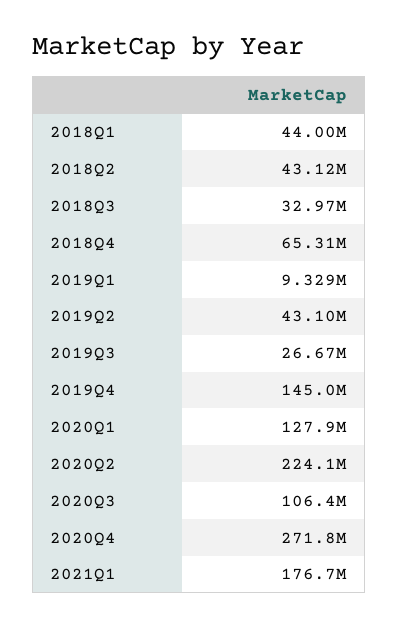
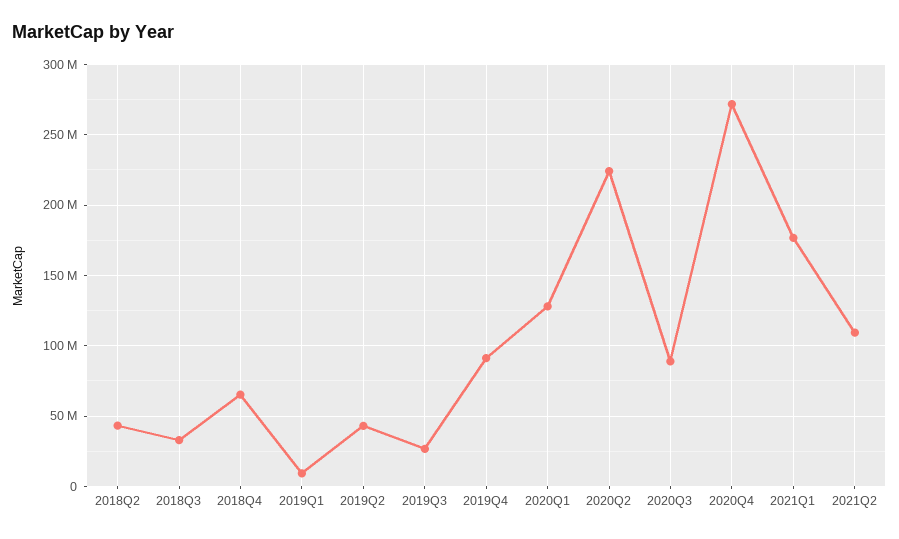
2018Q1: 44000000 -> none
2019Q4: 145000000 -> 90000000
2020Q3: 106400000 -> 90000000
2021Q2: none -> 110000000

